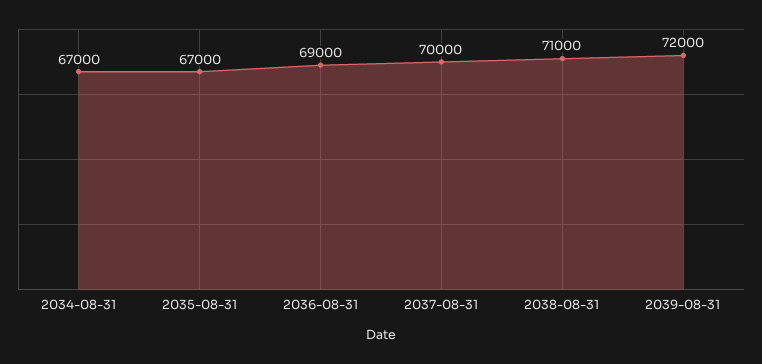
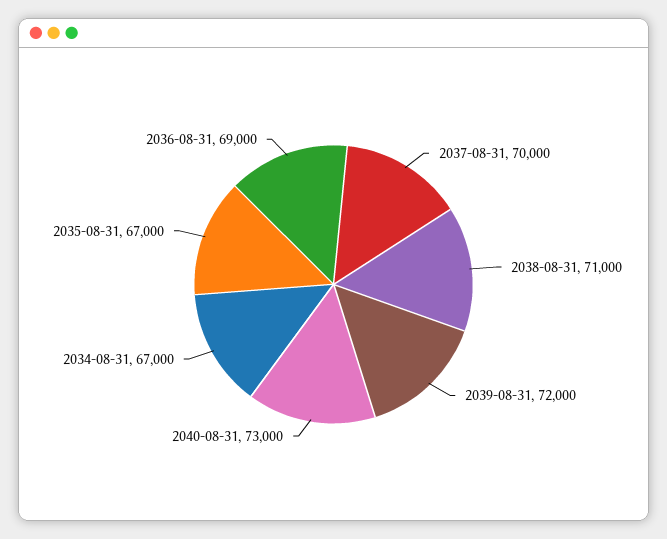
2040-08-31: none -> 73000

